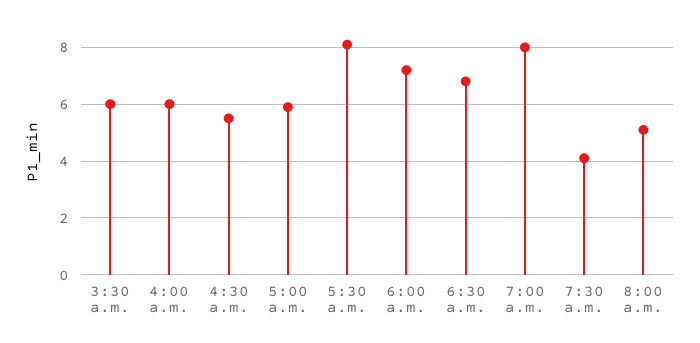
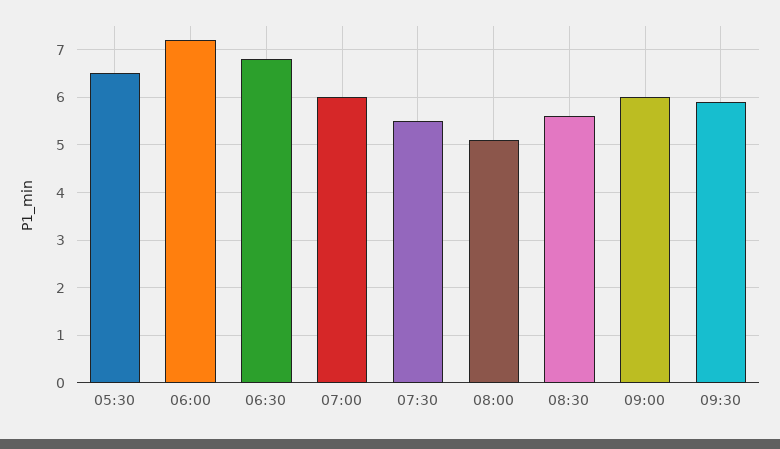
3:30 a.m.: 6 -> none
4:00 a.m.: 6 -> none
4:30 a.m.: 5.5 -> none
5:00 a.m.: 6 -> none
5:30 a.m.: 8 -> 6.5
7:00 a.m.: 8 -> 6
7:30 a.m.: 4 -> 5.5
08:30: none -> 5.5
09:00: none -> 6
09:30: none -> 6

